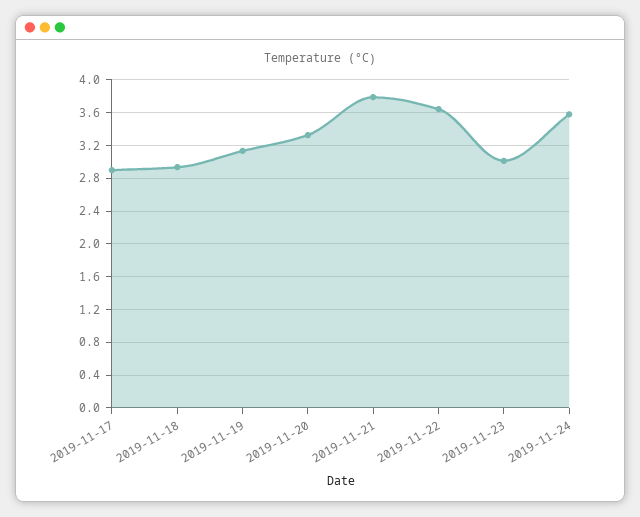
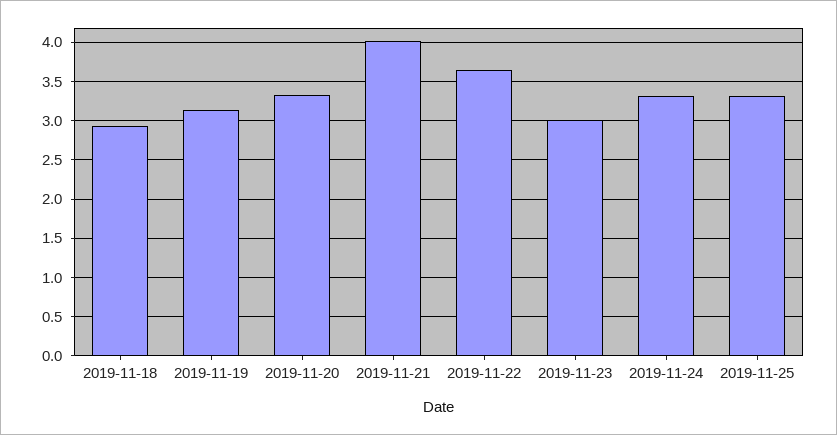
2019-11-17: 2.9 -> none
2019-11-21: 3.8 -> 4
2019-11-24: 3.6 -> 3.3
2019-11-25: none -> 3.3

